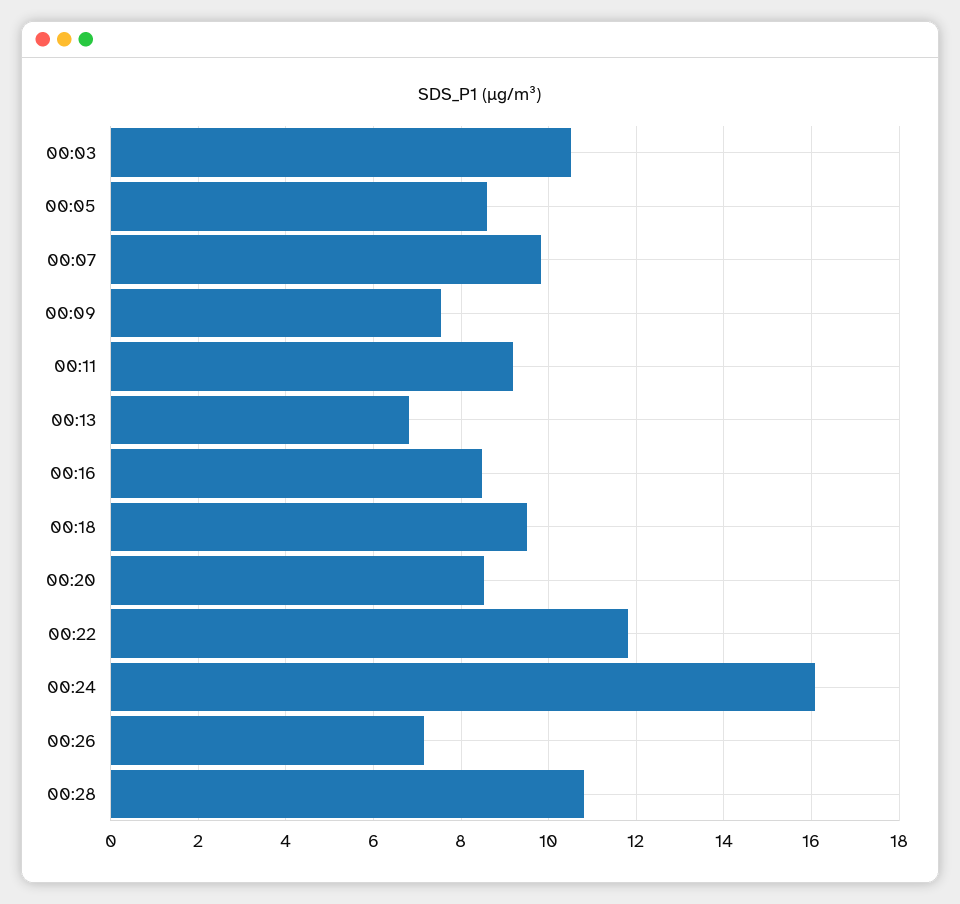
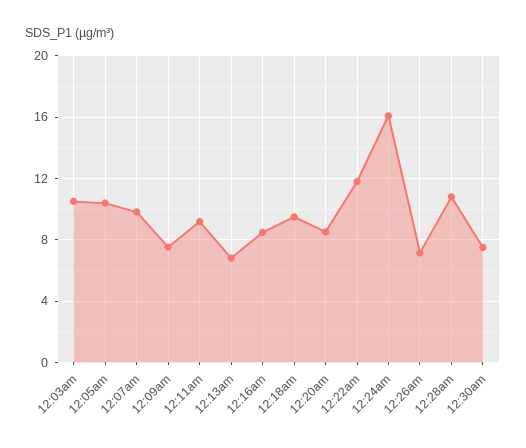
00:05: 8.6 -> 10.5
12:30am: none -> 7.5

